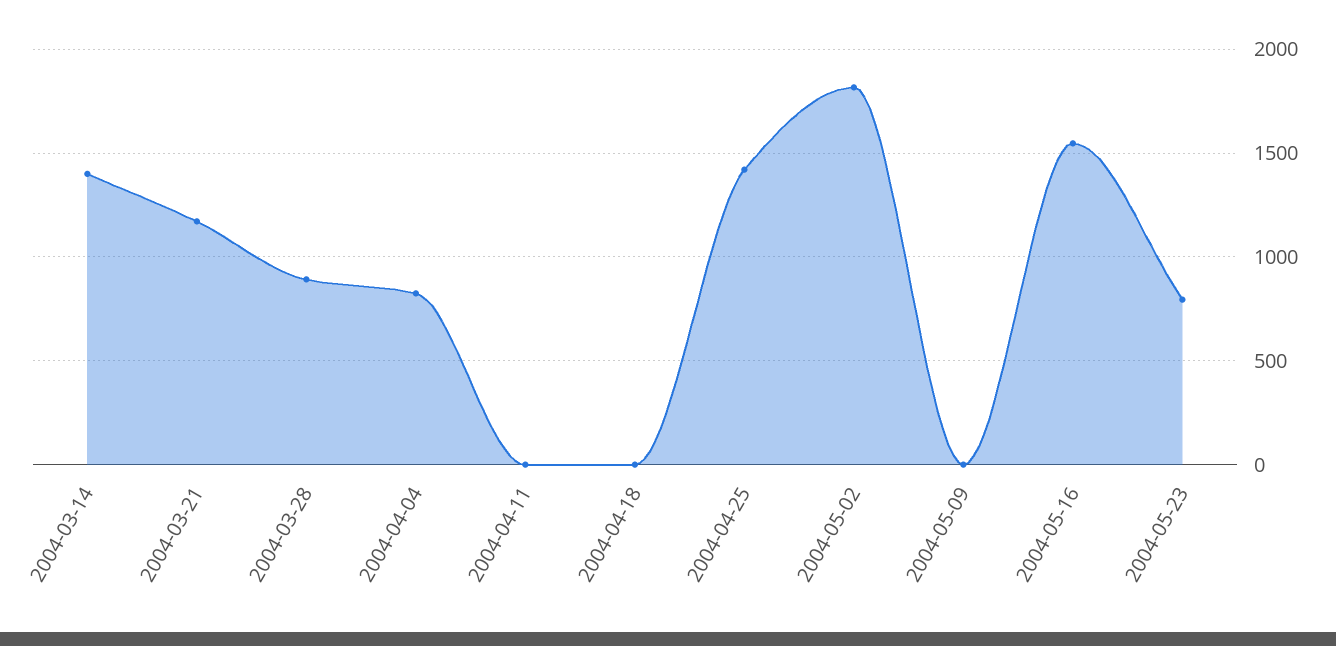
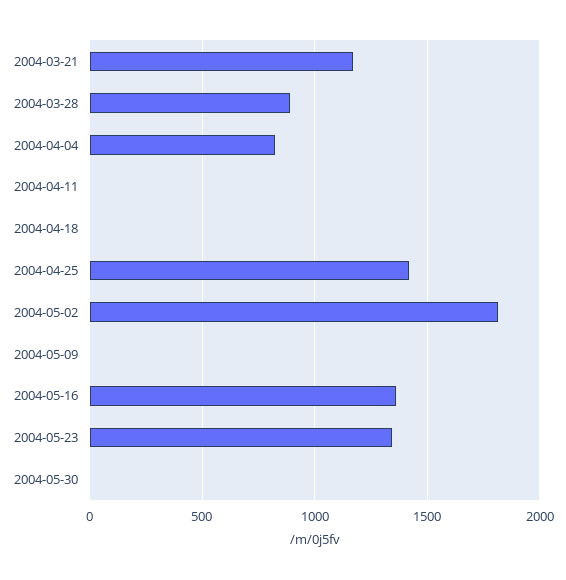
2004-03-14: 1400 -> none
2004-05-16: 1550 -> 1350
2004-05-23: 800 -> 1350
2004-05-30: none -> 0

